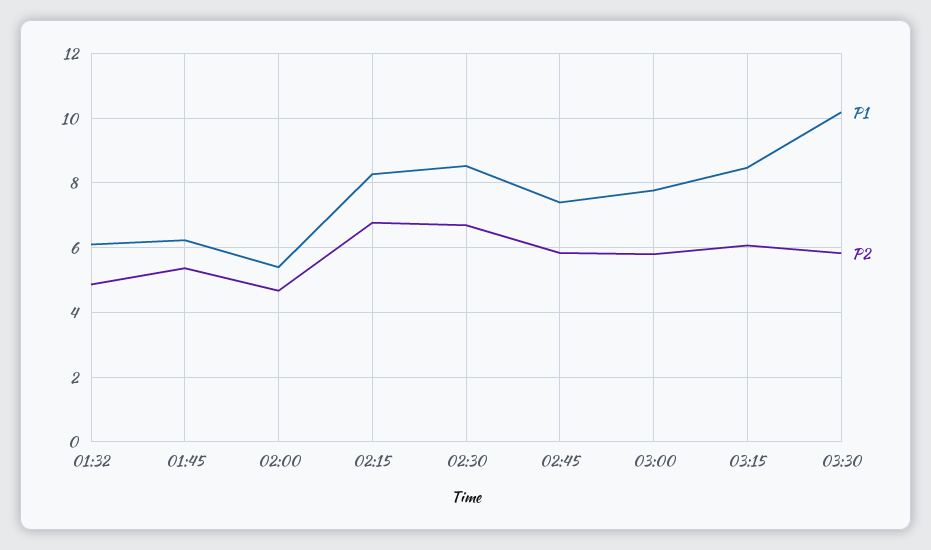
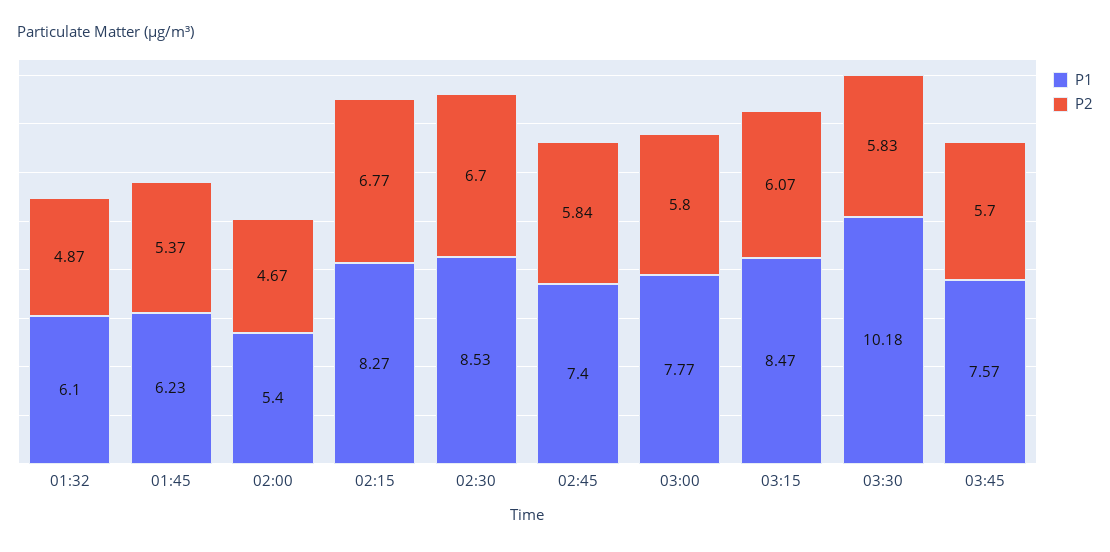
P1, 03:45: none -> 7.57
P2, 03:45: none -> 5.7

